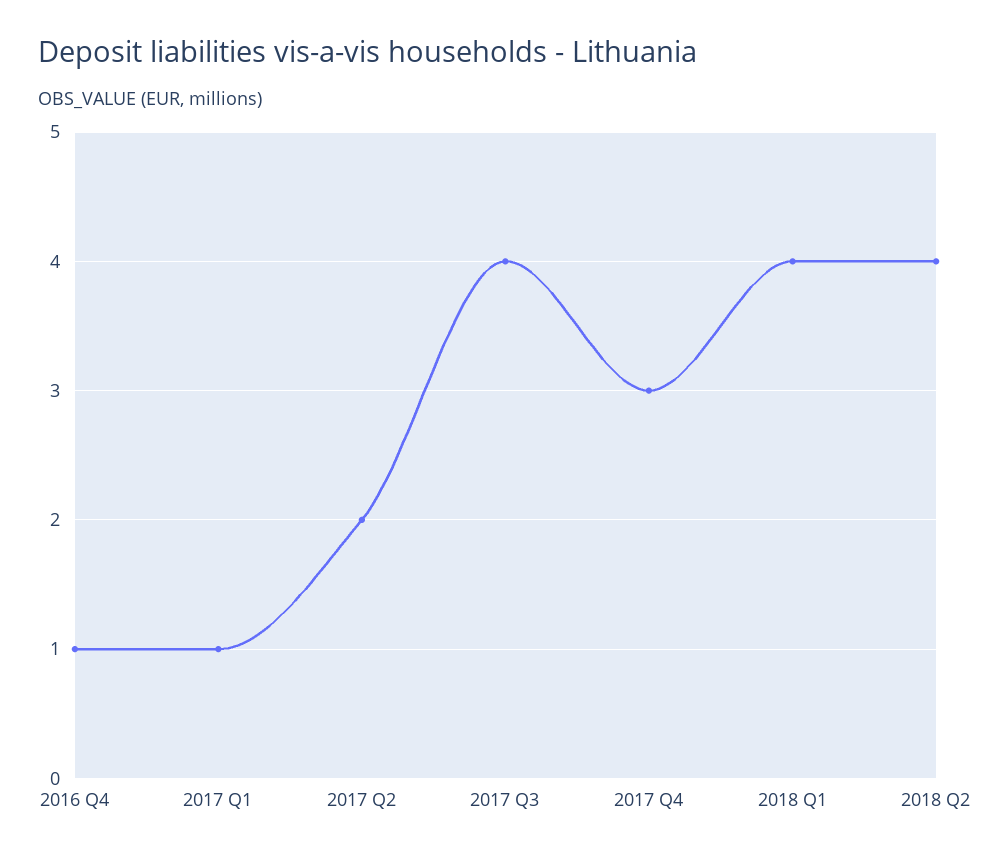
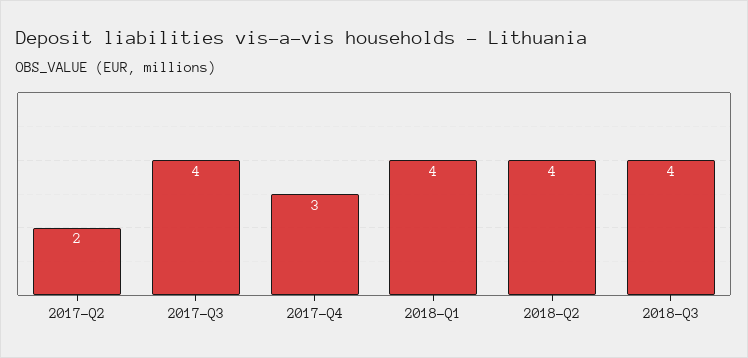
2016 Q4: 1 -> none
2017 Q1: 1 -> none
2018-Q3: none -> 4

